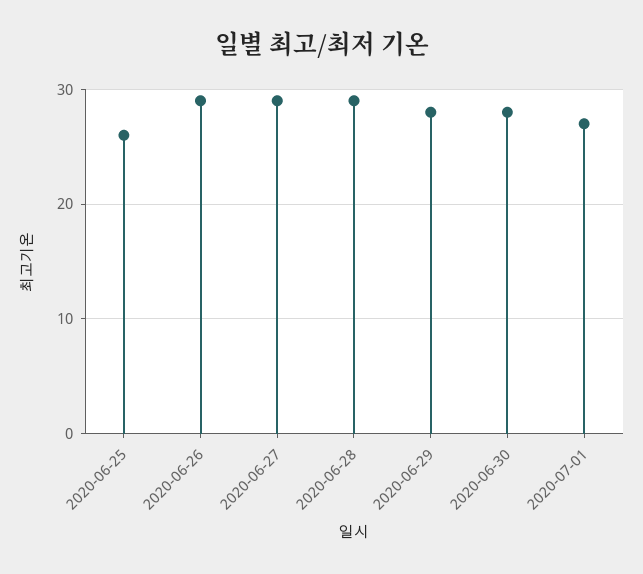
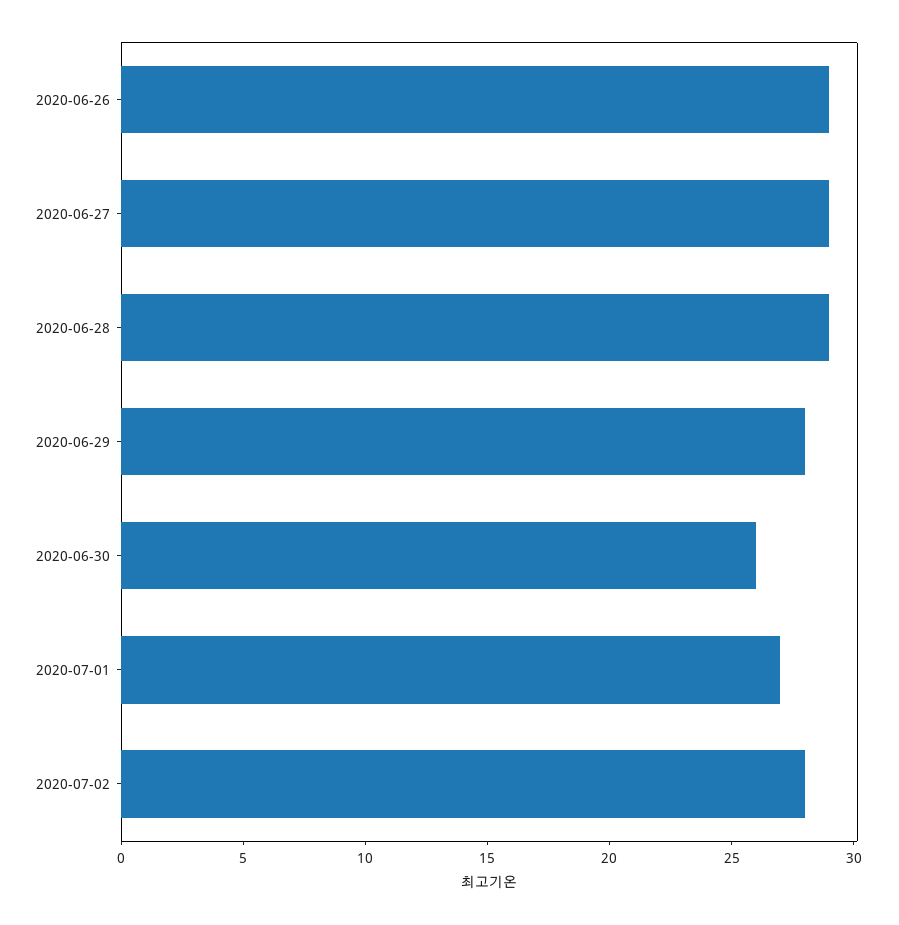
2020-06-25: 26 -> none
2020-06-30: 28 -> 26
2020-07-02: none -> 28

